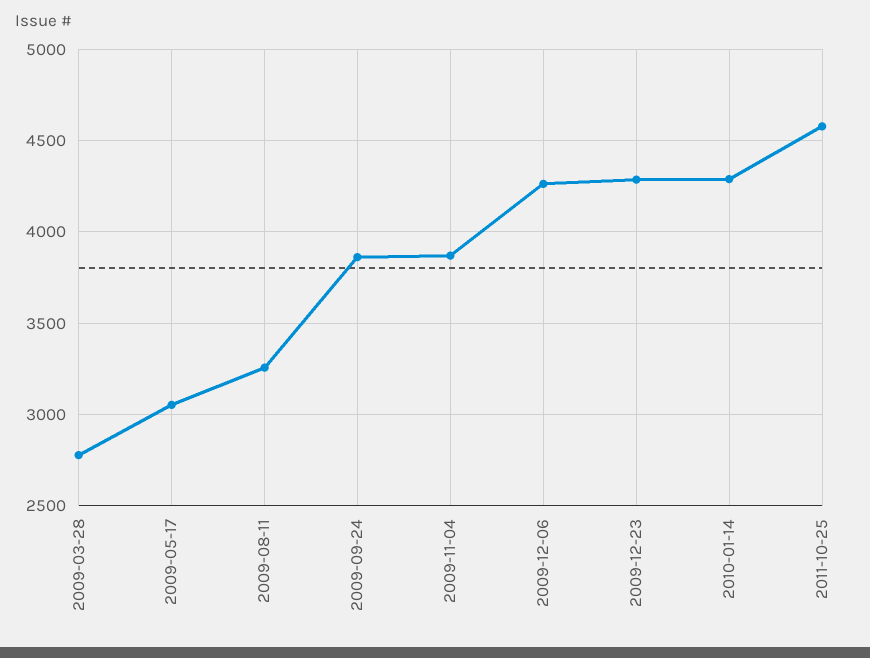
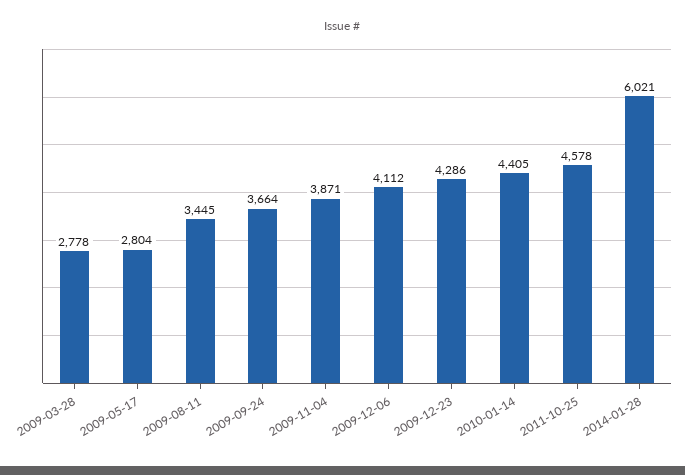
2009-05-17: 3050 -> 2804
2009-08-11: 3250 -> 3445
2009-09-24: 3850 -> 3664
2009-12-06: 4250 -> 4112
2010-01-14: 4300 -> 4405
2014-01-28: none -> 6021

